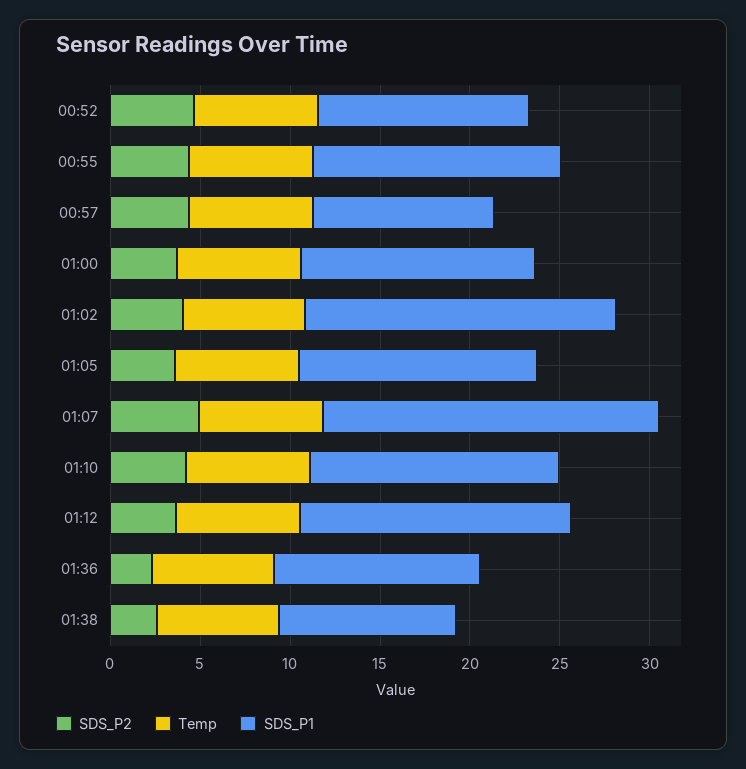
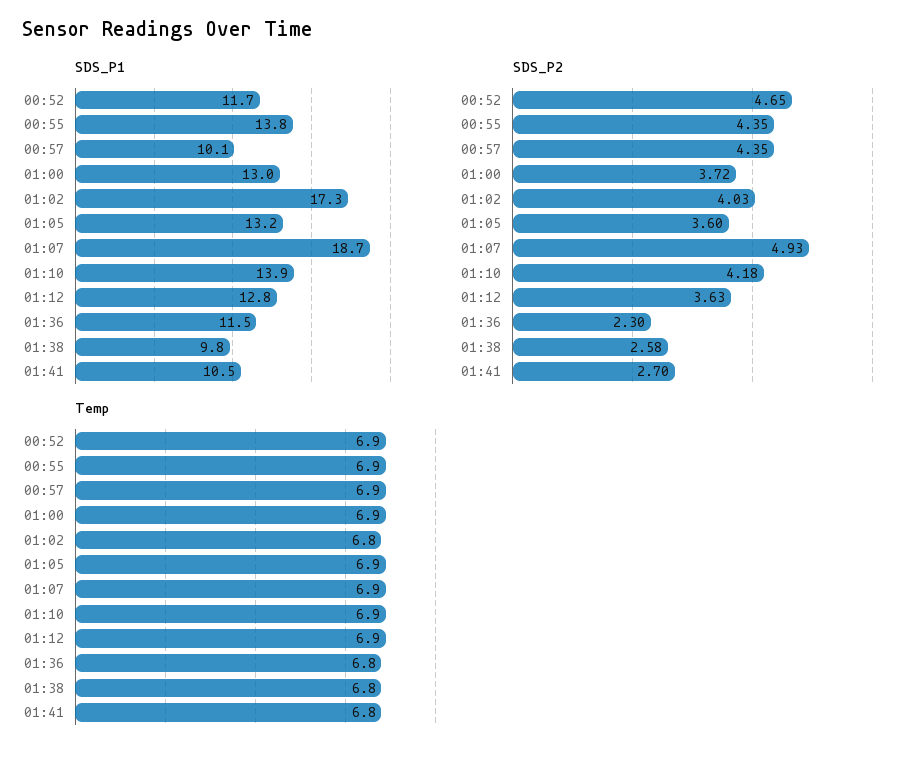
SDS_P1, 01:12: 15 -> 12.8
SDS_P1, 01:41: none -> 10.5
SDS_P2, 01:41: none -> 2.7
Temp, 01:41: none -> 6.8

